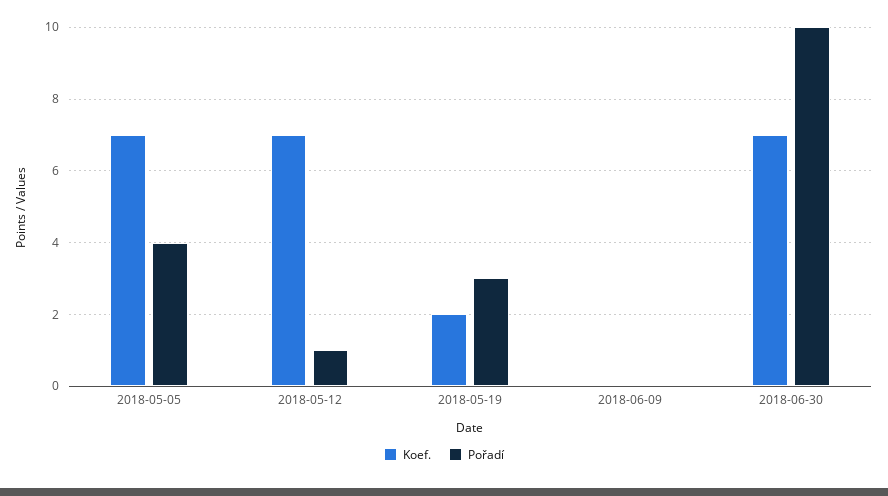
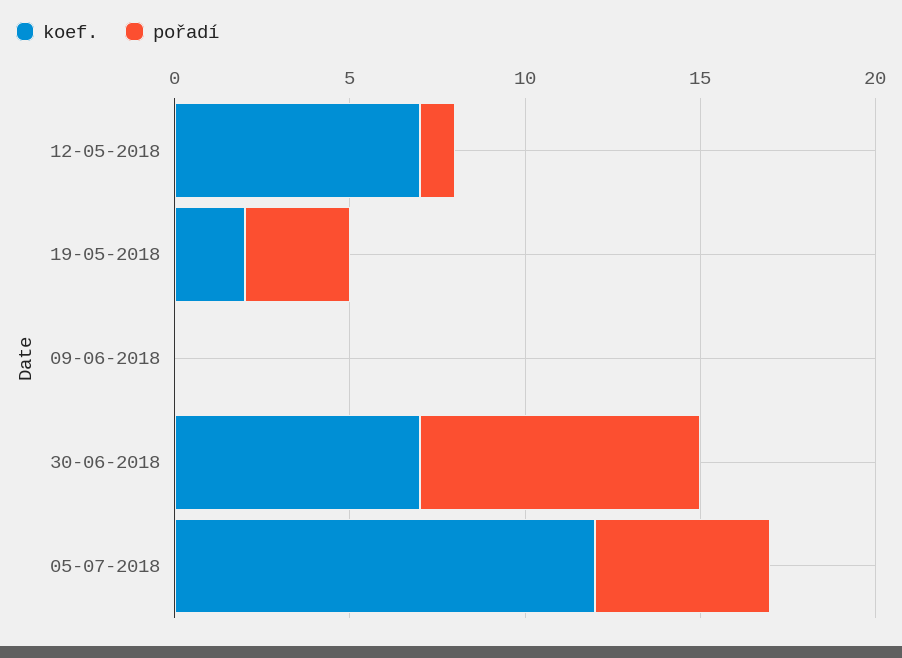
Koef., 2018-05-05: 7 -> none
Pořadí, 2018-05-05: 4 -> none
Pořadí, 2018-06-30: 10 -> 8
Koef., 05-07-2018: none -> 12
Pořadí, 05-07-2018: none -> 5

